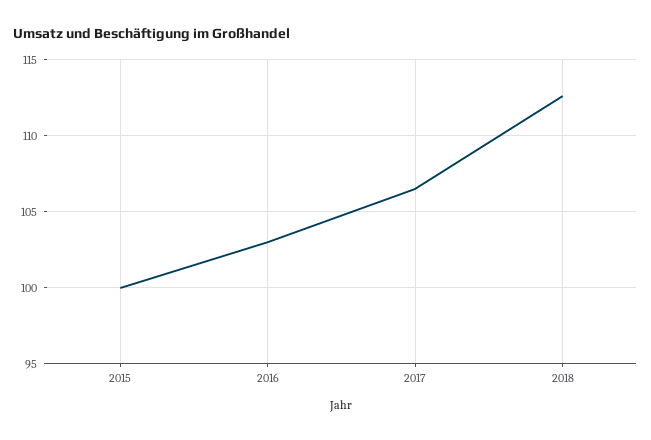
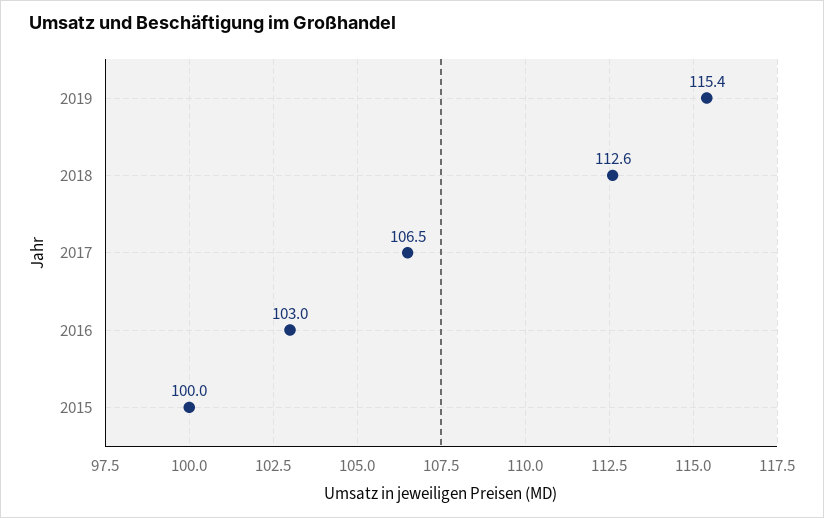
2019: none -> 115.4

